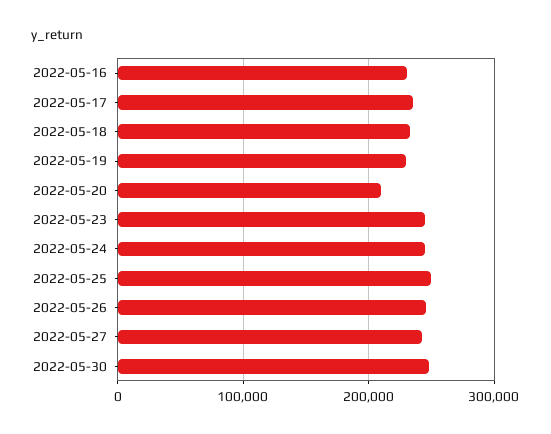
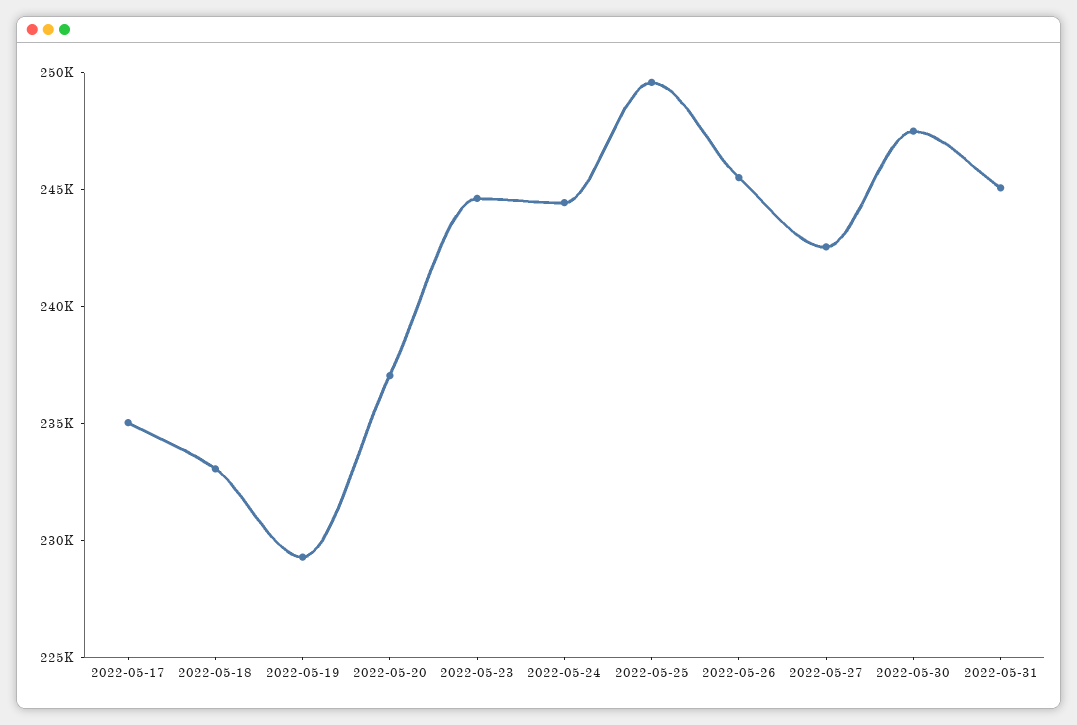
2022-05-16: 230000 -> none
2022-05-20: 210000 -> 237000
2022-05-31: none -> 245000

